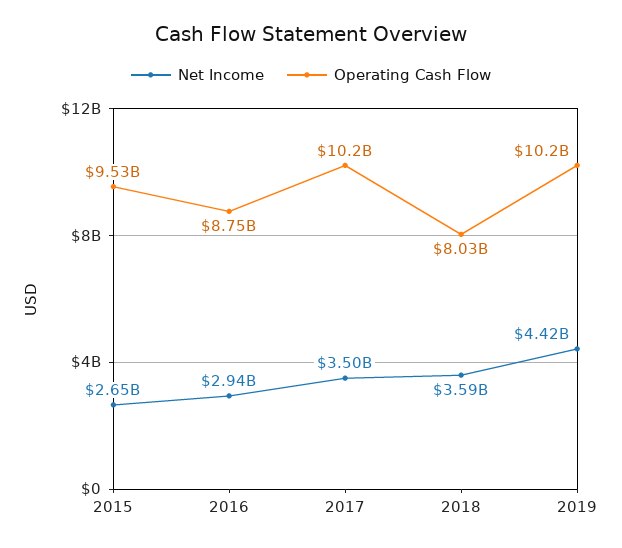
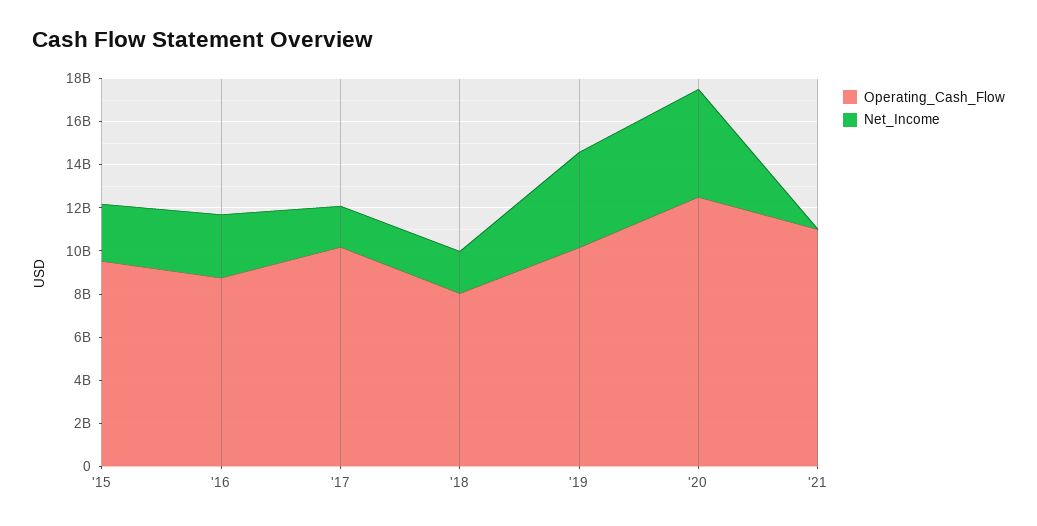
Net Income, 2017: 3500000000 -> 2000000000
Net Income, 2018: 3590000000 -> 2000000000
Operating Cash Flow, '20: none -> 12500000000
Net Income, '20: none -> 5000000000
Operating Cash Flow, '21: none -> 11000000000
Net Income, '21: none -> 0

